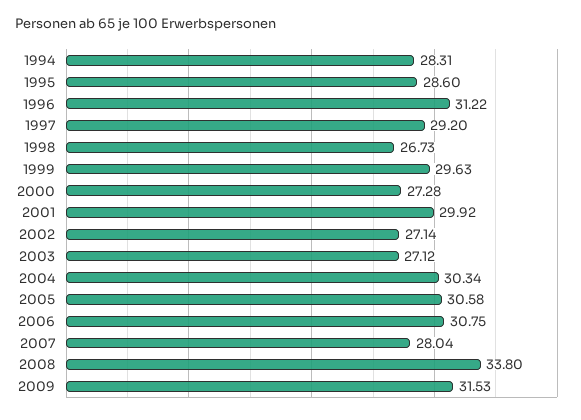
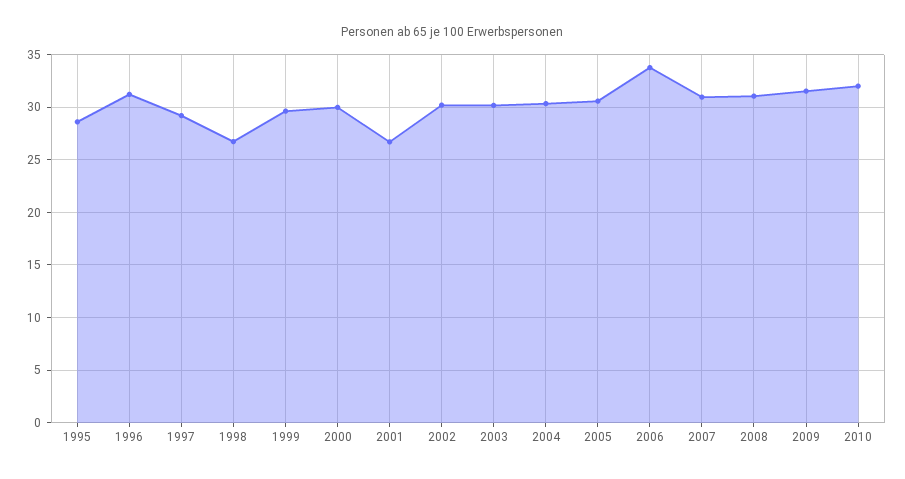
1994: 28.31 -> none
2000: 27.28 -> 30
2001: 29.92 -> 27
2002: 27.14 -> 30
2003: 27.12 -> 30
2006: 30.75 -> 34
2007: 28.04 -> 31
2008: 33.8 -> 31
2010: none -> 32

